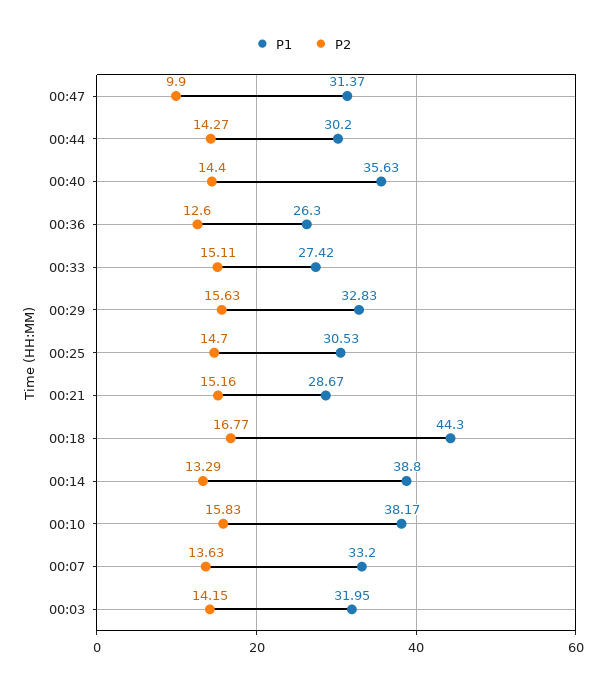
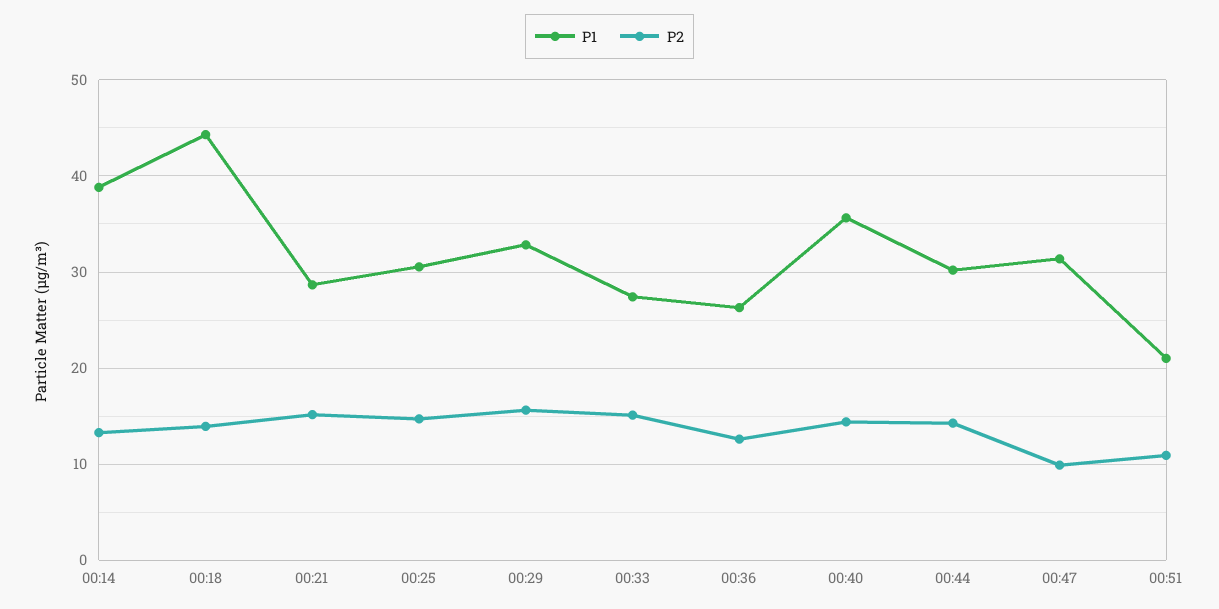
P2, 00:18: 16.77 -> 14
P1, 00:10: 38.17 -> none
P2, 00:10: 15.83 -> none
P1, 00:07: 33.2 -> none
P2, 00:07: 13.63 -> none
P1, 00:03: 31.95 -> none
P2, 00:03: 14.15 -> none
P1, 00:51: none -> 21
P2, 00:51: none -> 11

